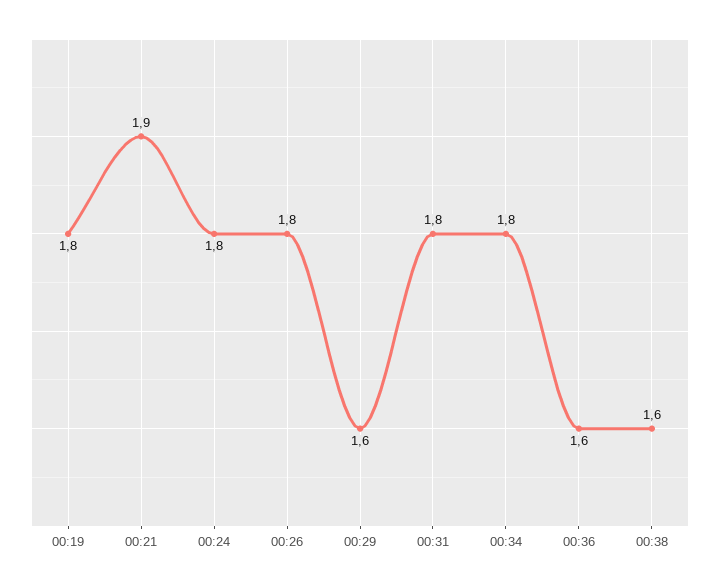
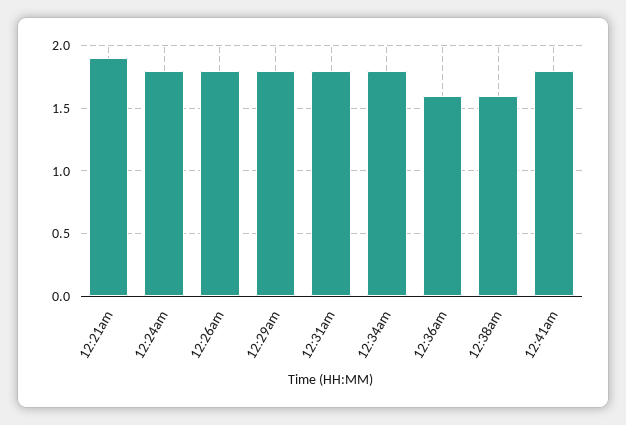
00:19: 1.8 -> none
00:29: 1.6 -> 1.8
12:41am: none -> 1.8

